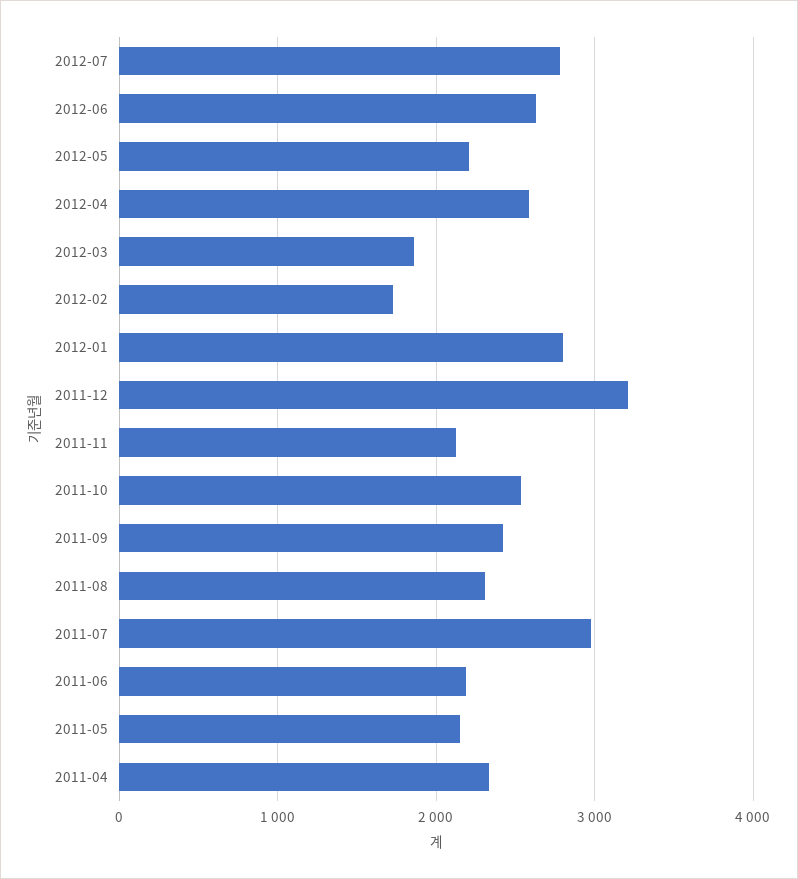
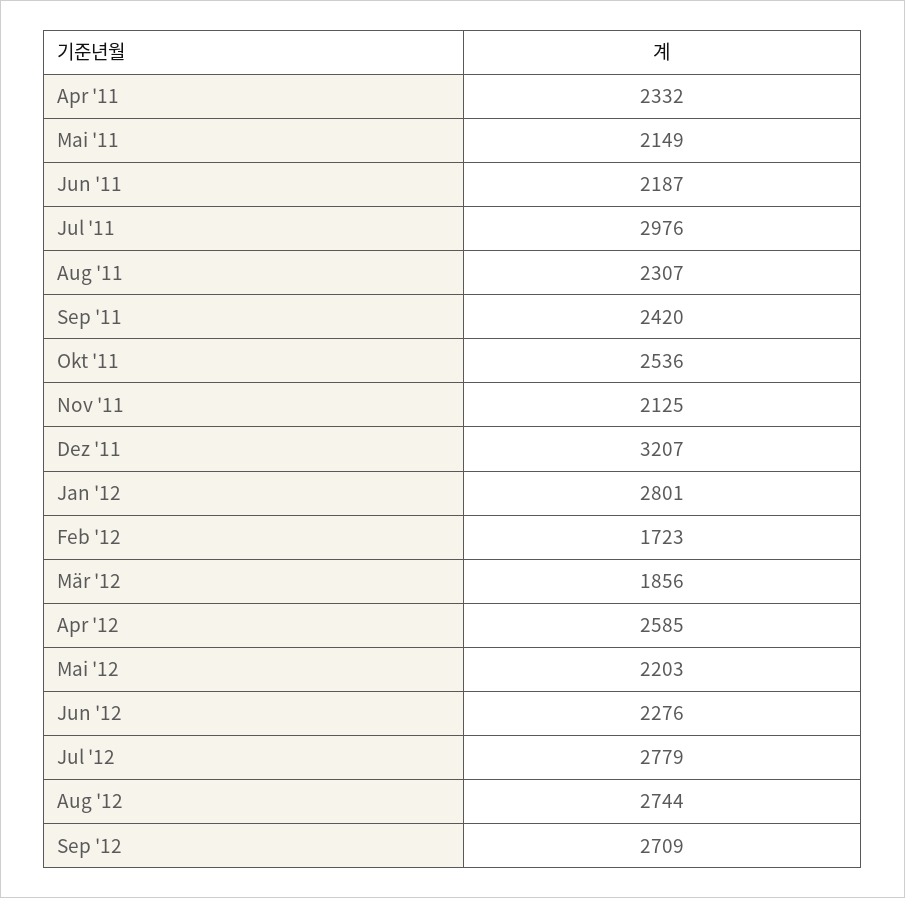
2012-06: 2600 -> 2276
Aug '12: none -> 2744
Sep '12: none -> 2709

